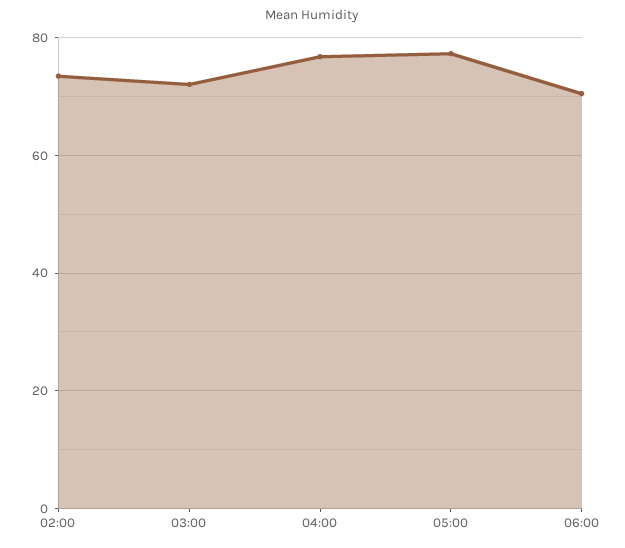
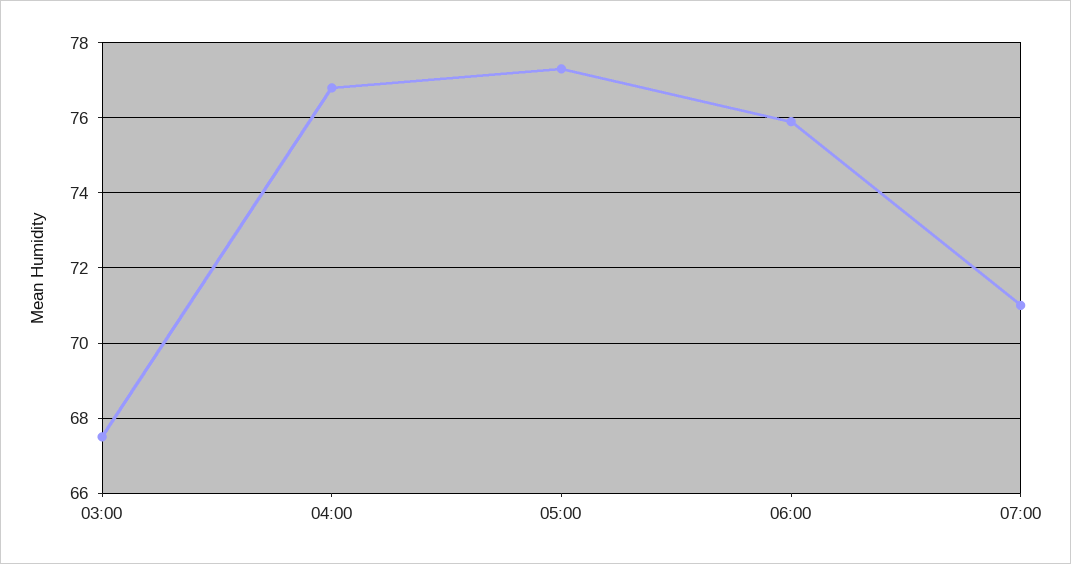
02:00: 74 -> none
03:00: 72 -> 67.5
06:00: 70 -> 76
07:00: none -> 71

